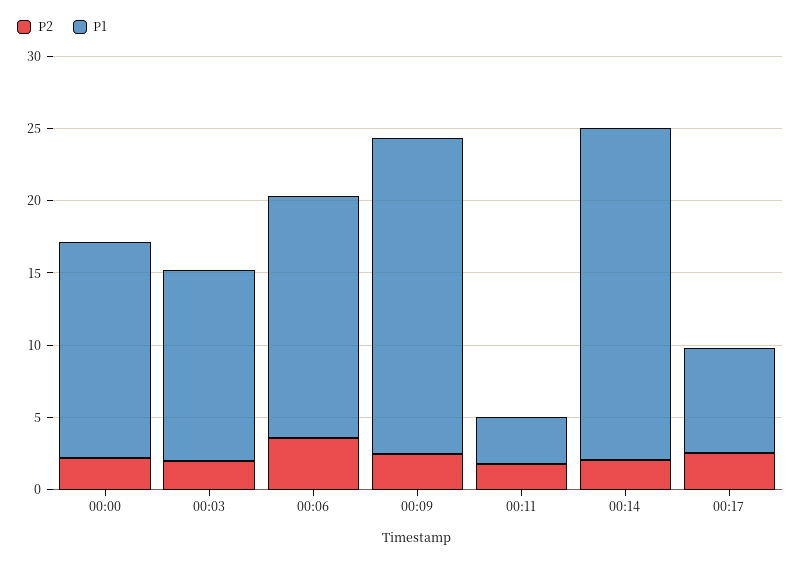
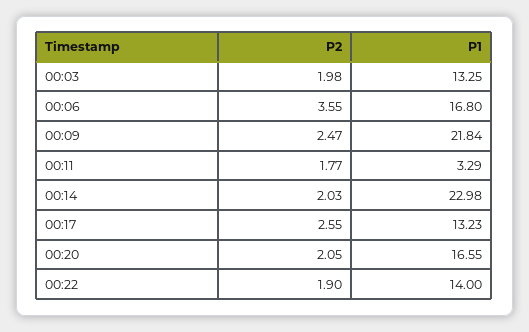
P2, 00:00: 2 -> none
P1, 00:00: 15 -> none
P1, 00:17: 7 -> 13.23
P2, 00:20: none -> 2.05
P1, 00:20: none -> 16.55
P2, 00:22: none -> 1.9
P1, 00:22: none -> 14

